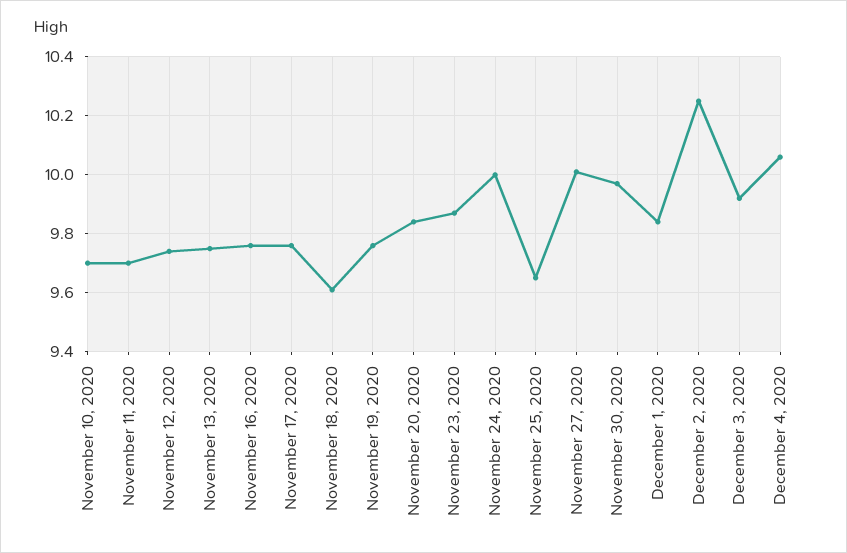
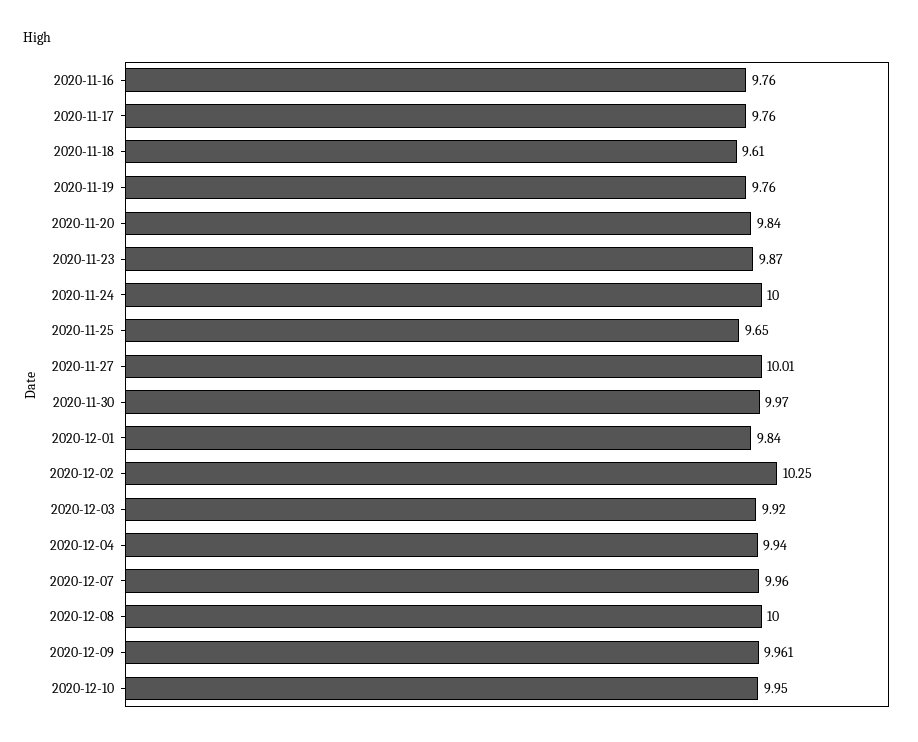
November 10, 2020: 9.7 -> none
November 11, 2020: 9.7 -> none
November 12, 2020: 9.75 -> none
November 13, 2020: 9.75 -> none
December 4, 2020: 10.05 -> 9.94
2020-12-07: none -> 9.96
2020-12-08: none -> 10
2020-12-09: none -> 9.961
2020-12-10: none -> 9.95

